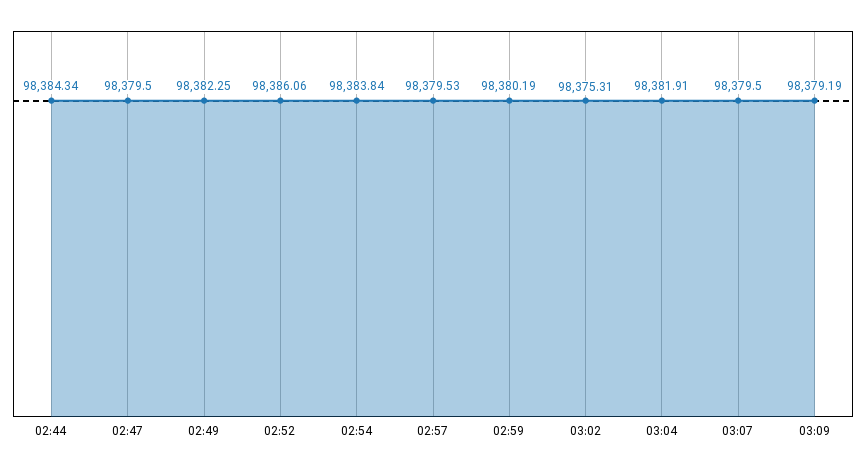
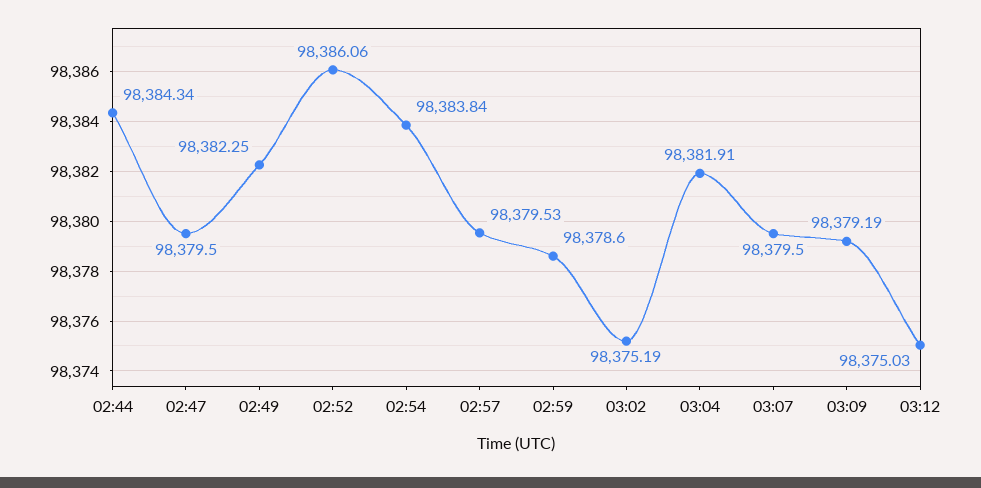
02:59: 98380.19 -> 98378.6
03:02: 98375.31 -> 98375.19
03:12: none -> 98375.03

